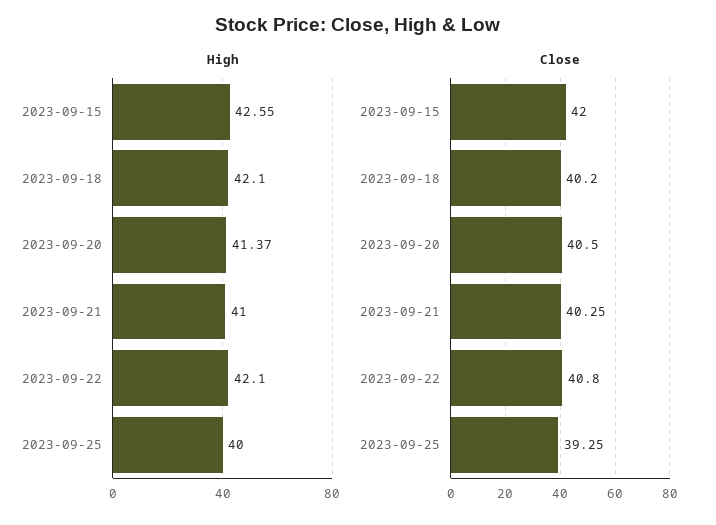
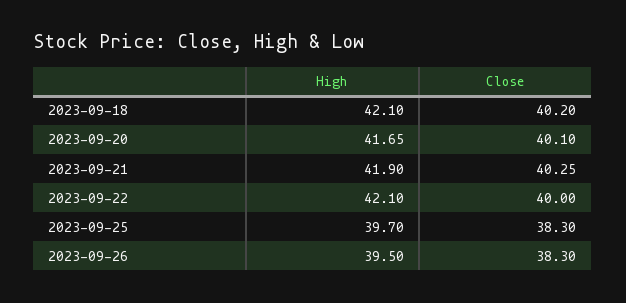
High, 2023-09-15: 42.55 -> none
High, 2023-09-20: 41.37 -> 41.65
High, 2023-09-21: 41 -> 41.9
High, 2023-09-25: 40 -> 39.7
Close, 2023-09-15: 42 -> none
Close, 2023-09-20: 40.5 -> 40.1
Close, 2023-09-22: 40.8 -> 40
Close, 2023-09-25: 39.25 -> 38.3
High, 2023-09-26: none -> 39.5
Close, 2023-09-26: none -> 38.3

